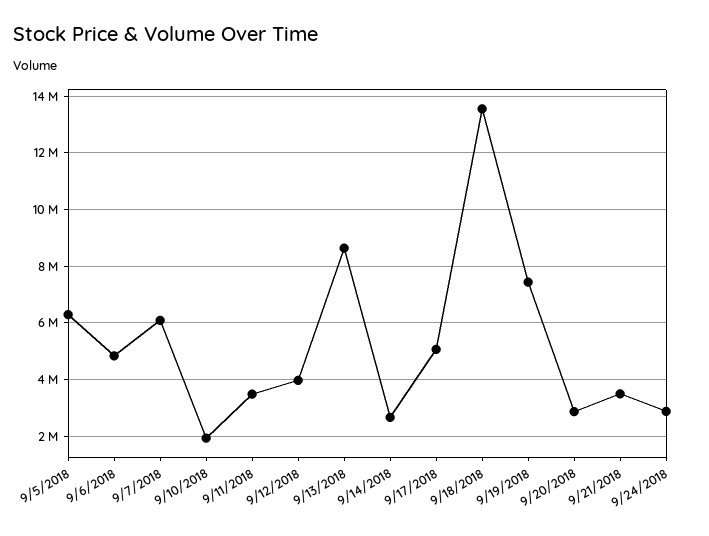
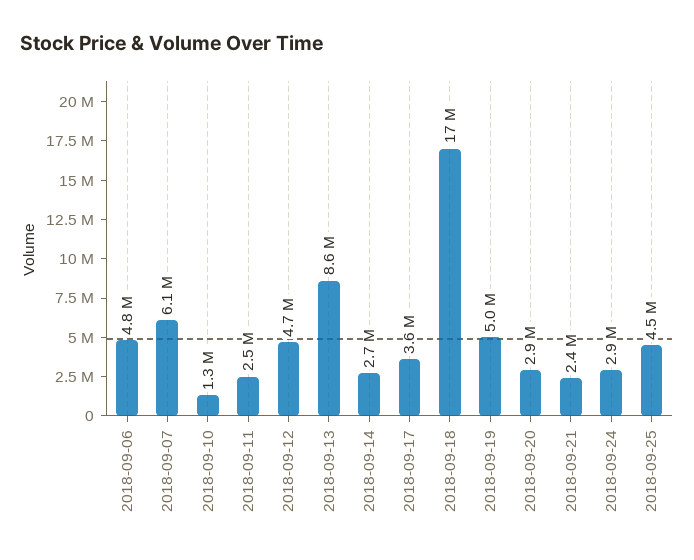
9/5/2018: 6250000 -> none
9/10/2018: 2000000 -> 1300000
9/11/2018: 3500000 -> 2500000
9/12/2018: 4000000 -> 4700000
9/17/2018: 5000000 -> 3600000
9/18/2018: 13500000 -> 17000000
9/19/2018: 7500000 -> 5000000
9/21/2018: 3500000 -> 2400000
2018-09-25: none -> 4500000

